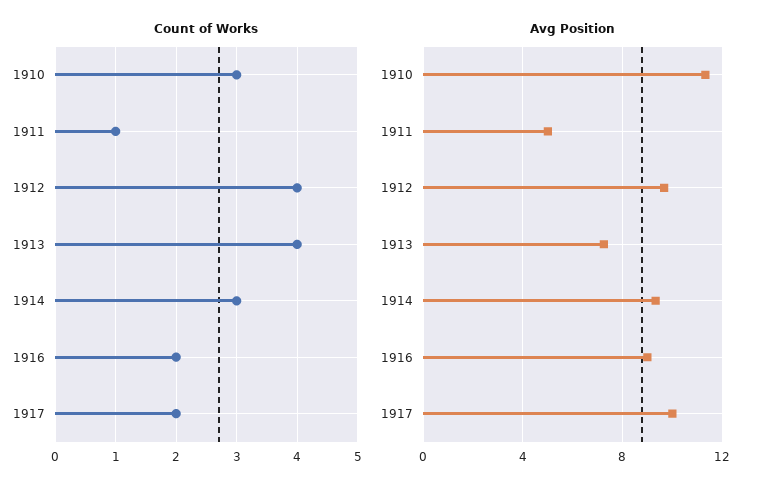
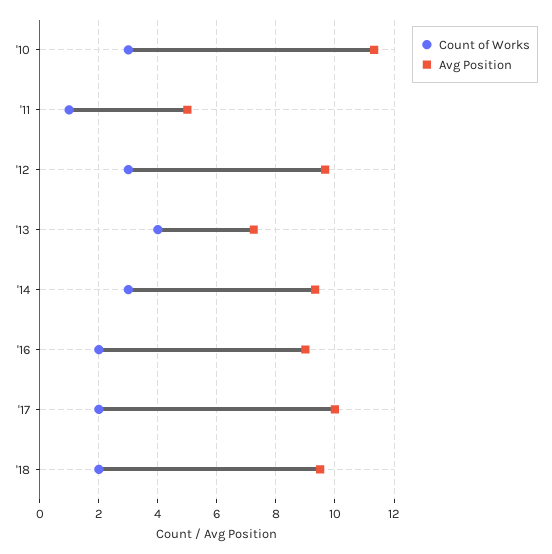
Count of Works, 1912: 4 -> 3
Count of Works, '18: none -> 2
Avg Position, '18: none -> 9.5

